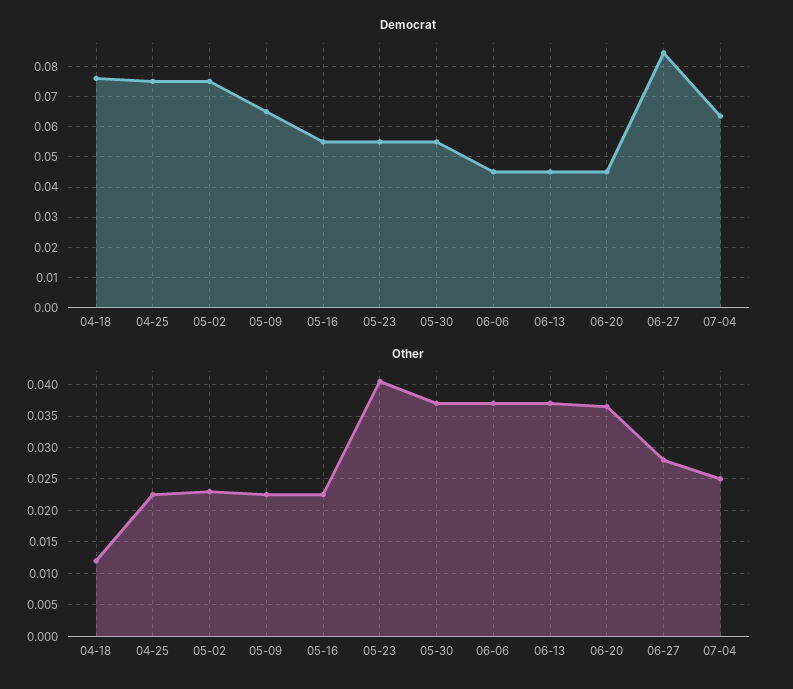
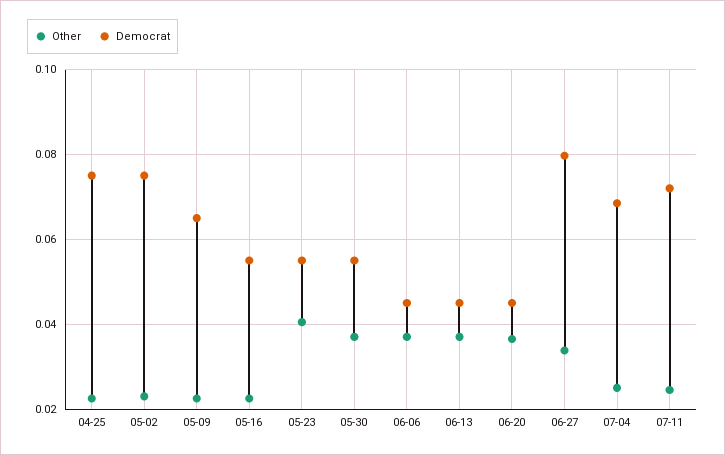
Democrat, 04-18: 0.076 -> none
Democrat, 06-27: 0.084 -> 0.08
Democrat, 07-04: 0.064 -> 0.068
Other, 04-18: 0.012 -> none
Other, 06-27: 0.028 -> 0.034
Other, 07-11: none -> 0.024
Democrat, 07-11: none -> 0.072

